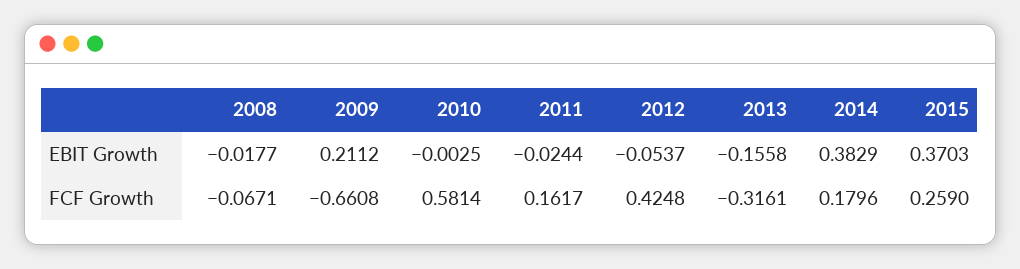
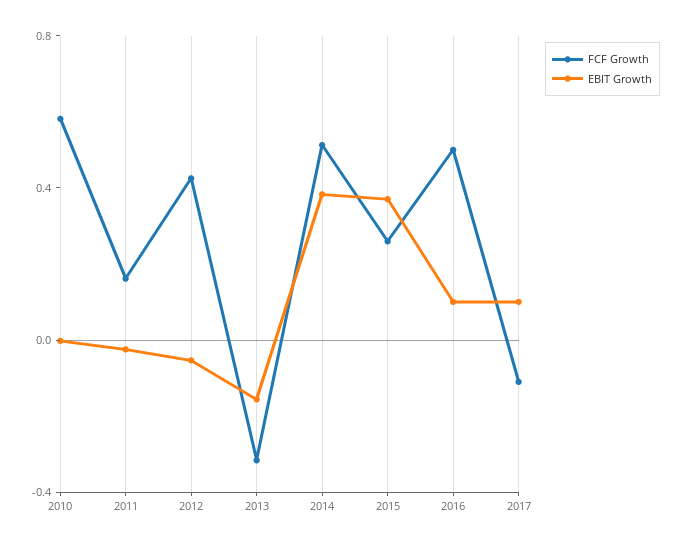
EBIT Growth, 2008: -0.0177 -> none
EBIT Growth, 2009: 0.2112 -> none
FCF Growth, 2008: -0.0671 -> none
FCF Growth, 2009: -0.6608 -> none
FCF Growth, 2014: 0.1796 -> 0.5
FCF Growth, 2016: none -> 0.5
EBIT Growth, 2016: none -> 0.1
FCF Growth, 2017: none -> -0.1
EBIT Growth, 2017: none -> 0.1

